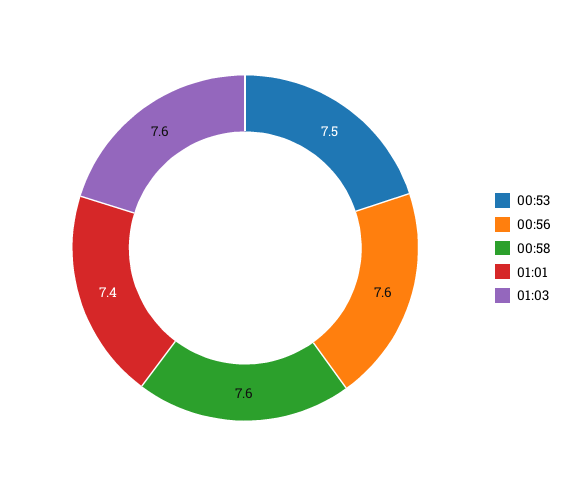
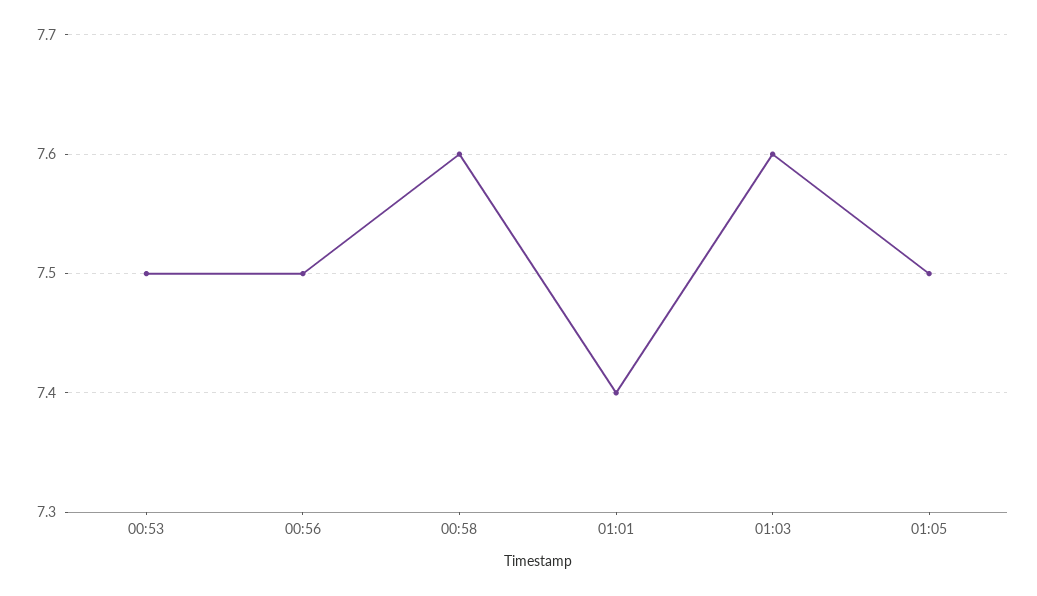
00:56: 7.6 -> 7.5
01:05: none -> 7.5

